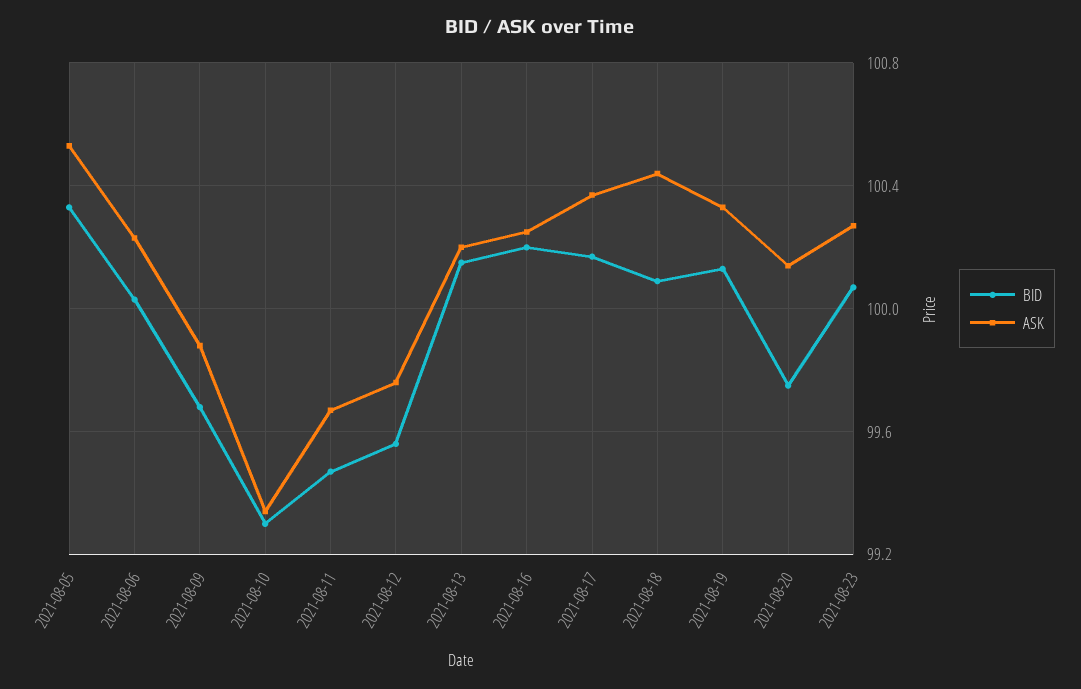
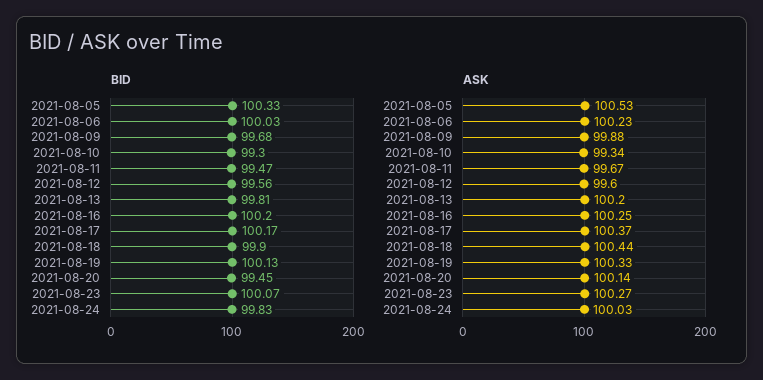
ASK, 2021-08-12: 99.75 -> 99.6
BID, 2021-08-13: 100.15 -> 99.81
BID, 2021-08-18: 100.1 -> 99.9
BID, 2021-08-20: 99.75 -> 99.45
BID, 2021-08-24: none -> 99.83
ASK, 2021-08-24: none -> 100.03

